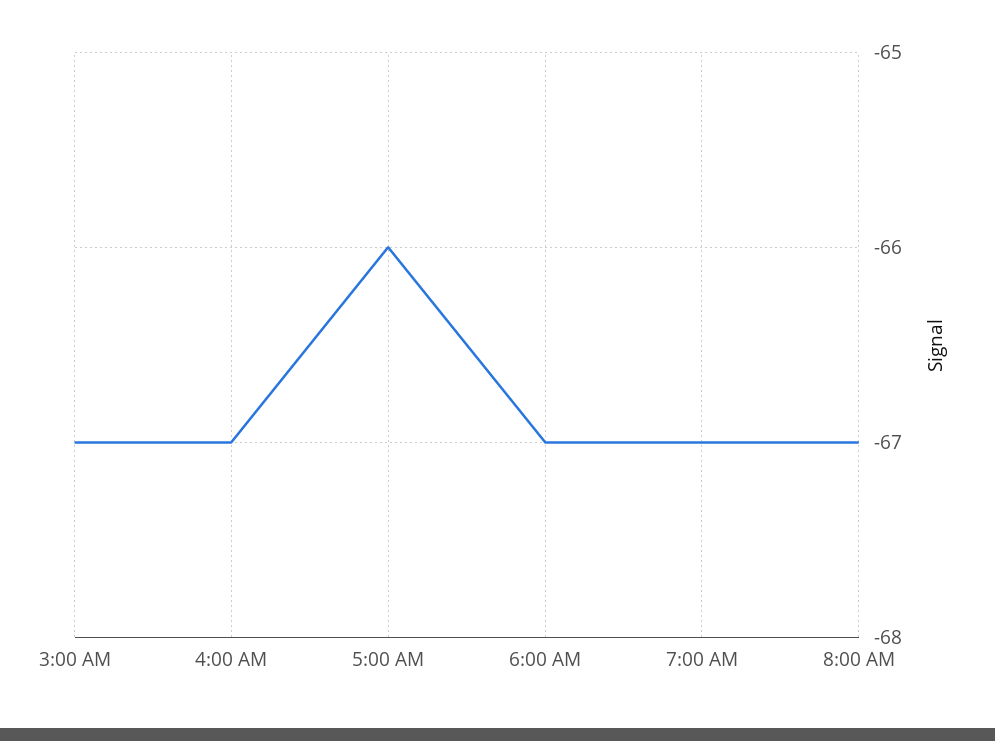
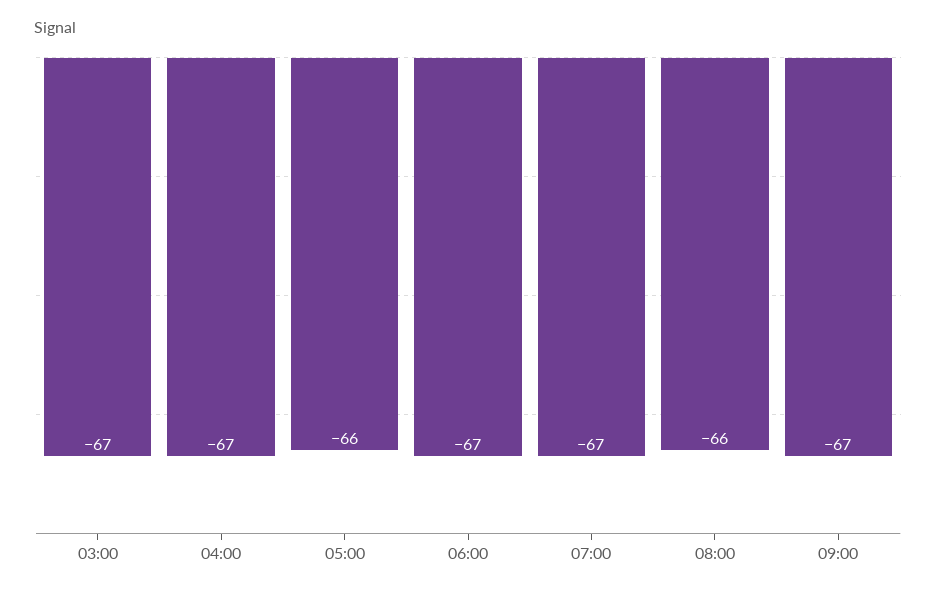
8:00 AM: -67 -> -66
09:00: none -> -67

